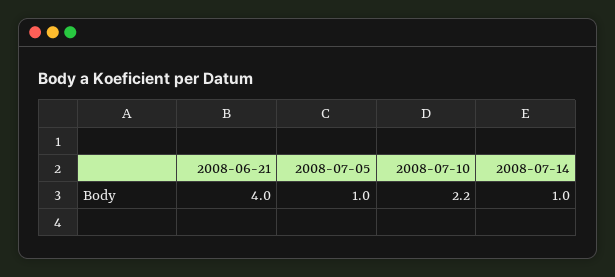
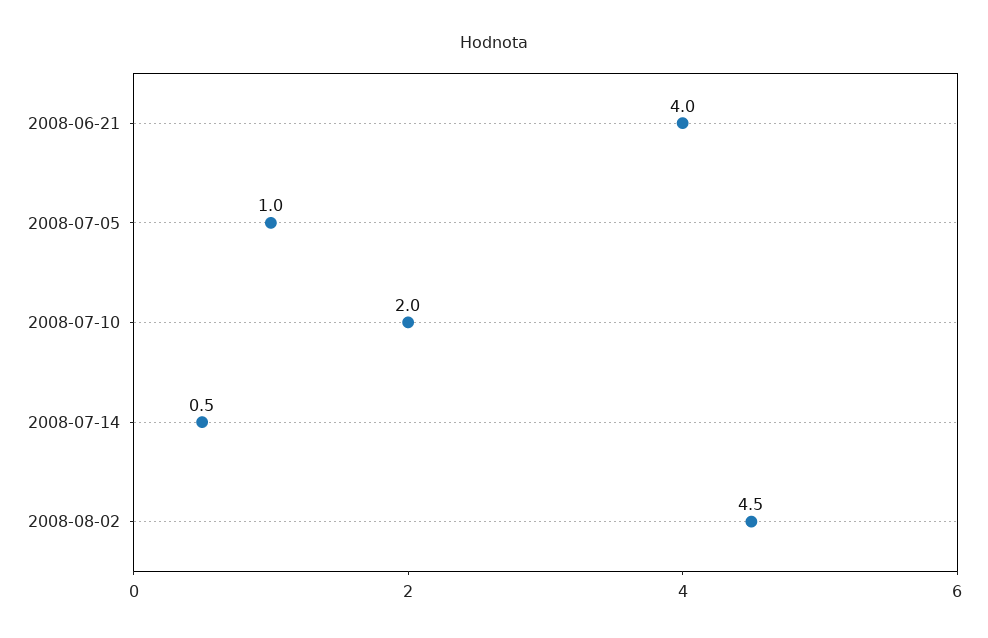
2008-07-10: 2.2 -> 2
2008-07-14: 1 -> 0.5
2008-08-02: none -> 4.5

